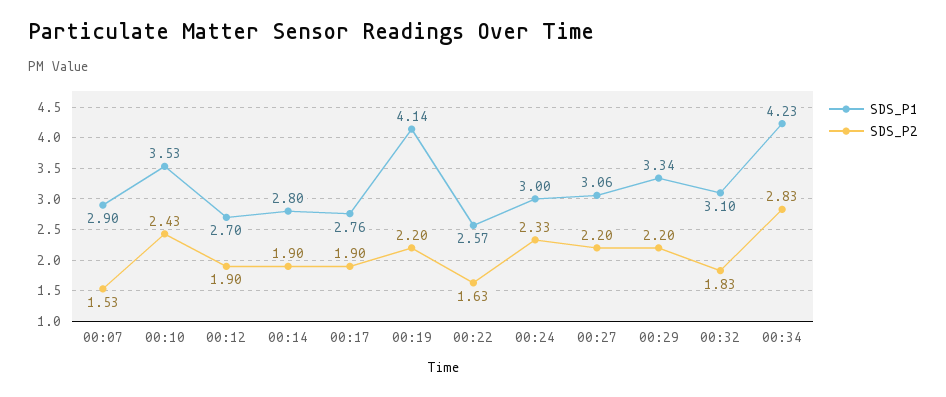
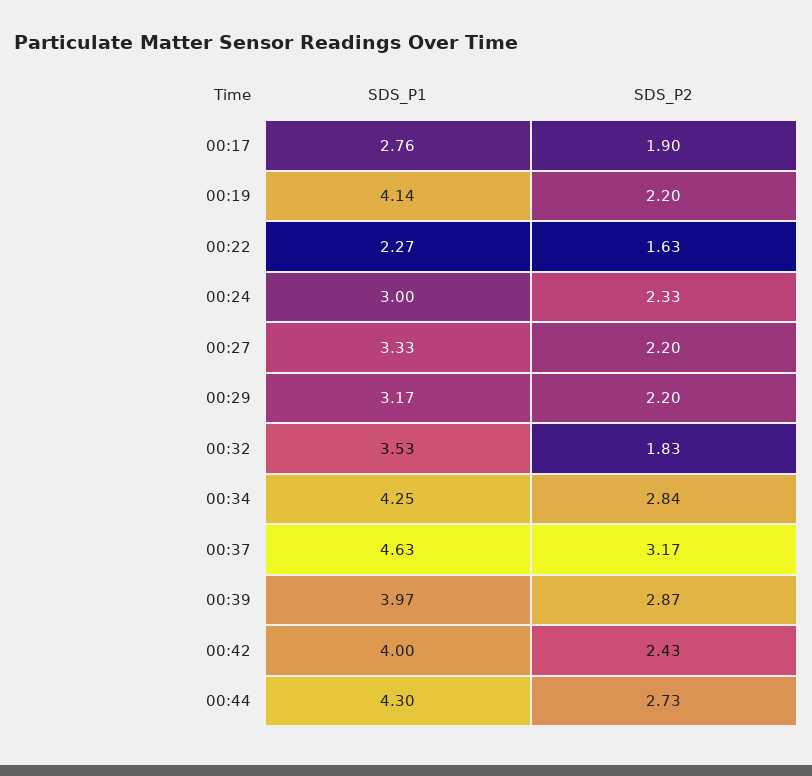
SDS_P1, 00:07: 2.9 -> none
SDS_P2, 00:07: 1.53 -> none
SDS_P1, 00:10: 3.53 -> none
SDS_P2, 00:10: 2.43 -> none
SDS_P1, 00:12: 2.7 -> none
SDS_P2, 00:12: 1.9 -> none
SDS_P1, 00:14: 2.8 -> none
SDS_P2, 00:14: 1.9 -> none
SDS_P1, 00:22: 2.57 -> 2.27
SDS_P1, 00:27: 3.06 -> 3.33
SDS_P1, 00:29: 3.34 -> 3.17
SDS_P1, 00:32: 3.1 -> 3.53
SDS_P1, 00:34: 4.23 -> 4.25
SDS_P2, 00:34: 2.83 -> 2.84
SDS_P1, 00:37: none -> 4.63
SDS_P2, 00:37: none -> 3.17
SDS_P1, 00:39: none -> 3.97
SDS_P2, 00:39: none -> 2.87
SDS_P1, 00:42: none -> 4
SDS_P2, 00:42: none -> 2.43
SDS_P1, 00:44: none -> 4.3
SDS_P2, 00:44: none -> 2.73

